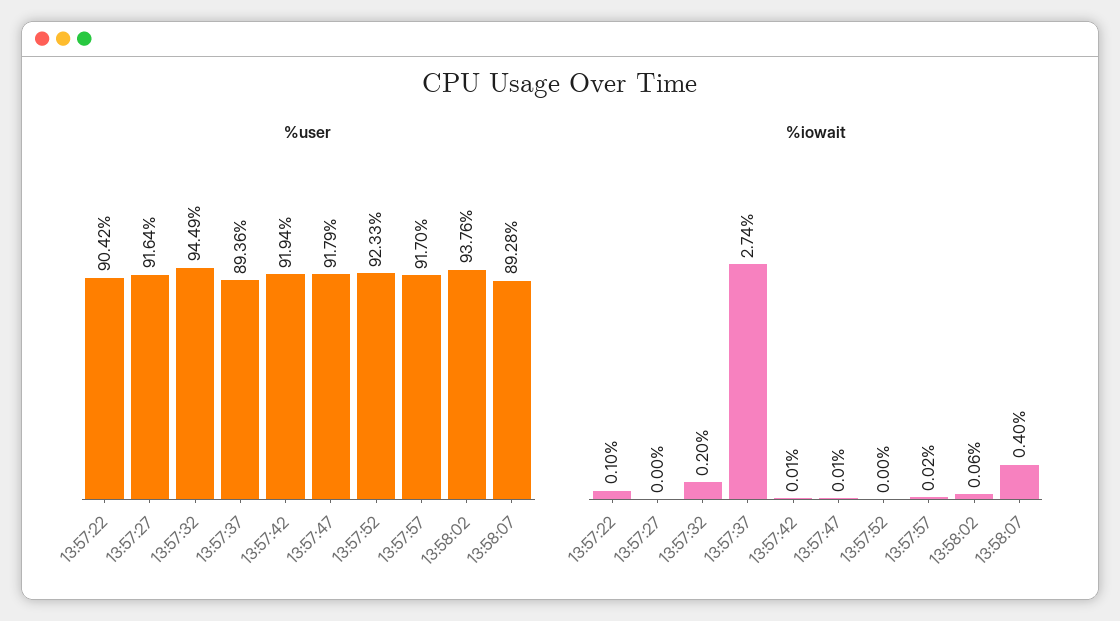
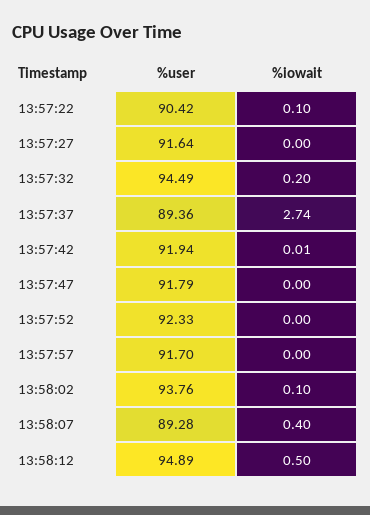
%iowait, 13:57:47: 0.01 -> 0
%iowait, 13:57:57: 0.02 -> 0
%iowait, 13:58:02: 0.06 -> 0.1
%user, 13:58:12: none -> 94.89
%iowait, 13:58:12: none -> 0.5

